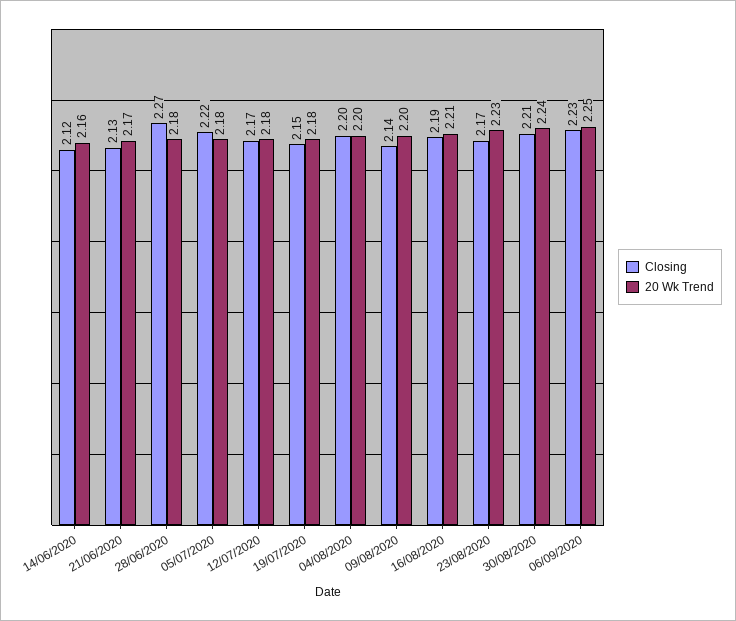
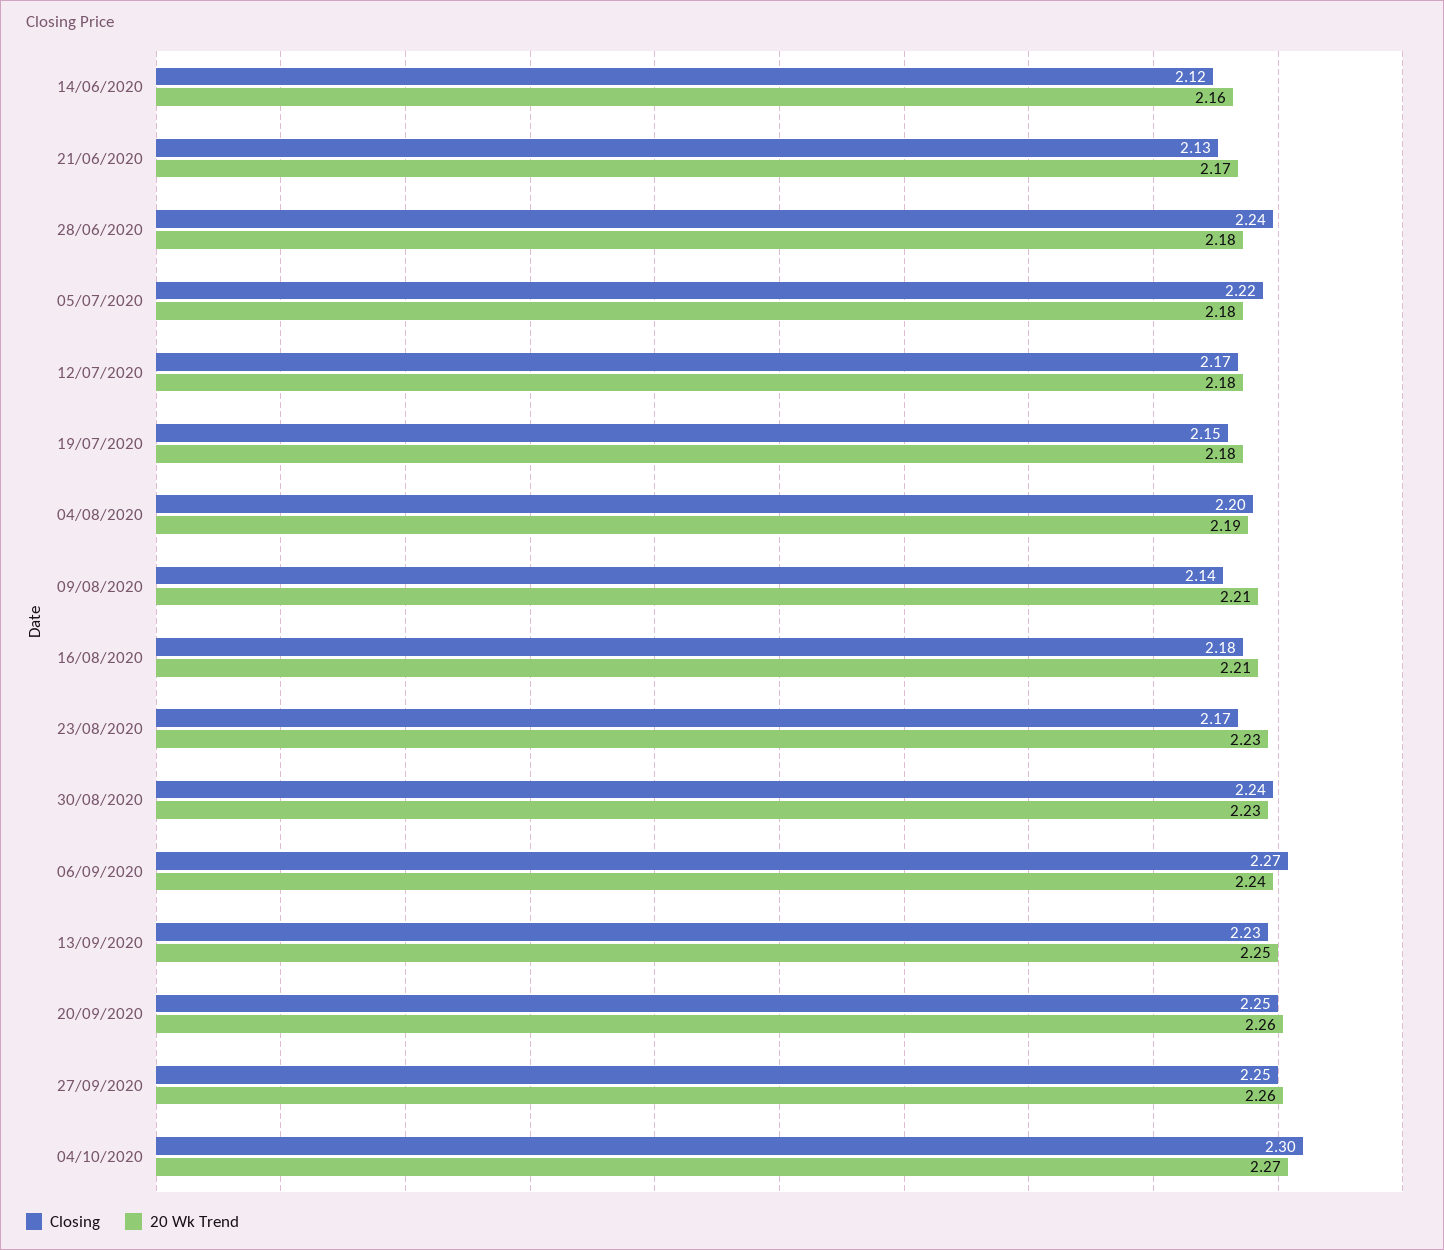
Closing, 28/06/2020: 2.27 -> 2.24
20 Wk Trend, 04/08/2020: 2.2 -> 2.19
20 Wk Trend, 09/08/2020: 2.2 -> 2.21
Closing, 16/08/2020: 2.19 -> 2.18
Closing, 30/08/2020: 2.21 -> 2.24
20 Wk Trend, 30/08/2020: 2.24 -> 2.23
Closing, 06/09/2020: 2.23 -> 2.27
20 Wk Trend, 06/09/2020: 2.25 -> 2.24
Closing, 13/09/2020: none -> 2.23
20 Wk Trend, 13/09/2020: none -> 2.25
Closing, 20/09/2020: none -> 2.25
20 Wk Trend, 20/09/2020: none -> 2.26
Closing, 27/09/2020: none -> 2.25
20 Wk Trend, 27/09/2020: none -> 2.26
Closing, 04/10/2020: none -> 2.3
20 Wk Trend, 04/10/2020: none -> 2.27

